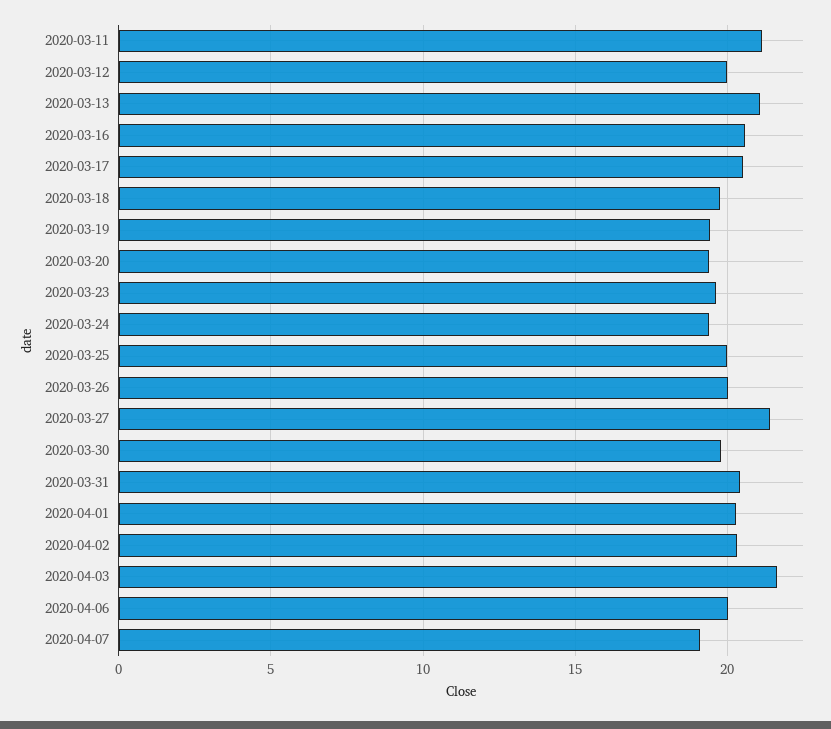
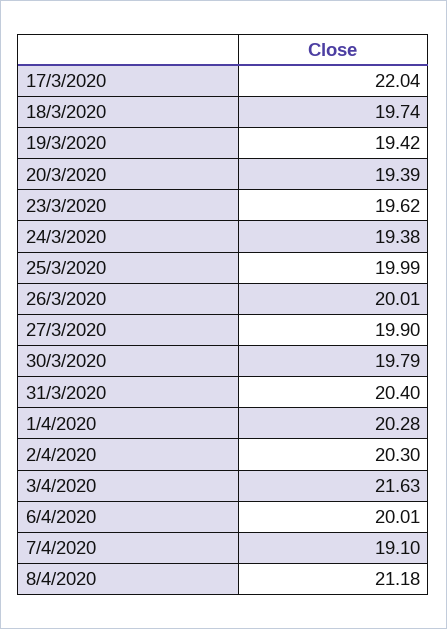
2020-03-11: 21 -> none
2020-03-12: 20 -> none
2020-03-13: 21 -> none
2020-03-16: 20.5 -> none
2020-03-17: 20.5 -> 22.04
2020-03-27: 21.5 -> 19.9
8/4/2020: none -> 21.18

